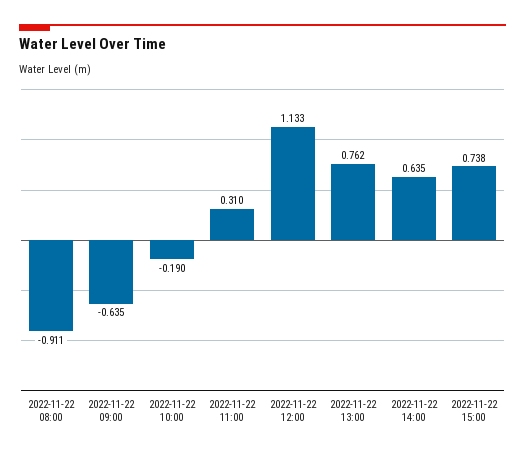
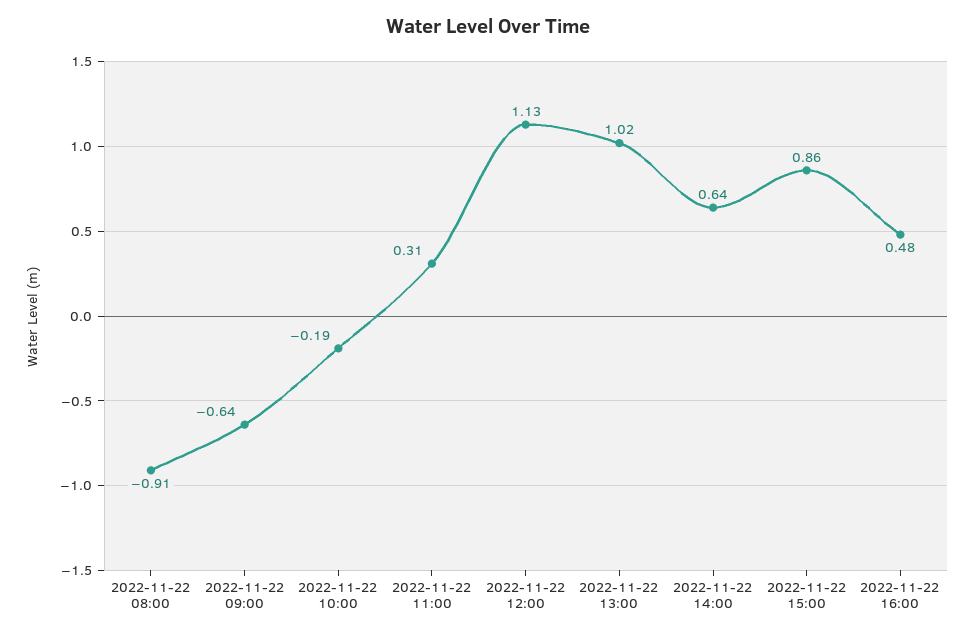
2022-11-22 13:00: 0.762 -> 1.02
2022-11-22 15:00: 0.738 -> 0.86
2022-11-22 16:00: none -> 0.48

